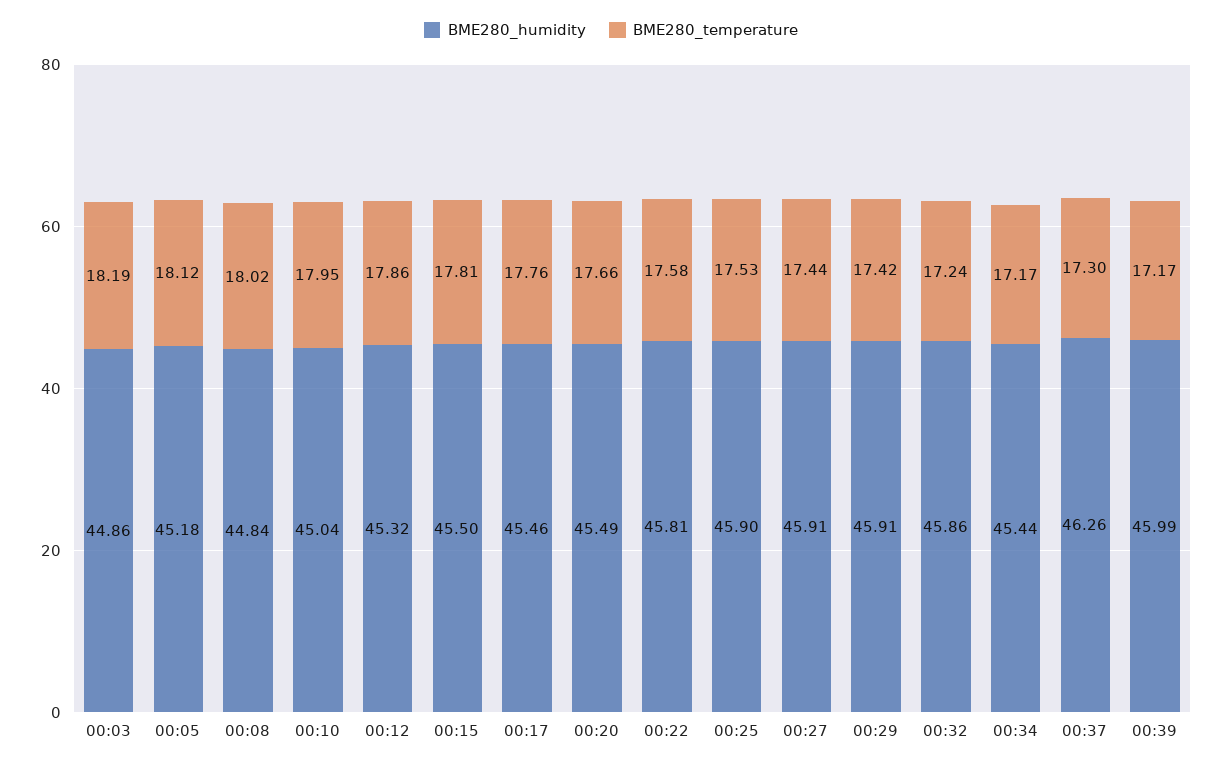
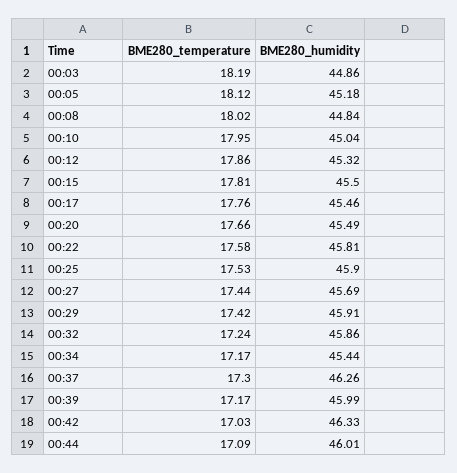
BME280_humidity, 00:27: 45.91 -> 45.69
BME280_temperature, 00:42: none -> 17.03
BME280_humidity, 00:42: none -> 46.33
BME280_temperature, 00:44: none -> 17.09
BME280_humidity, 00:44: none -> 46.01

